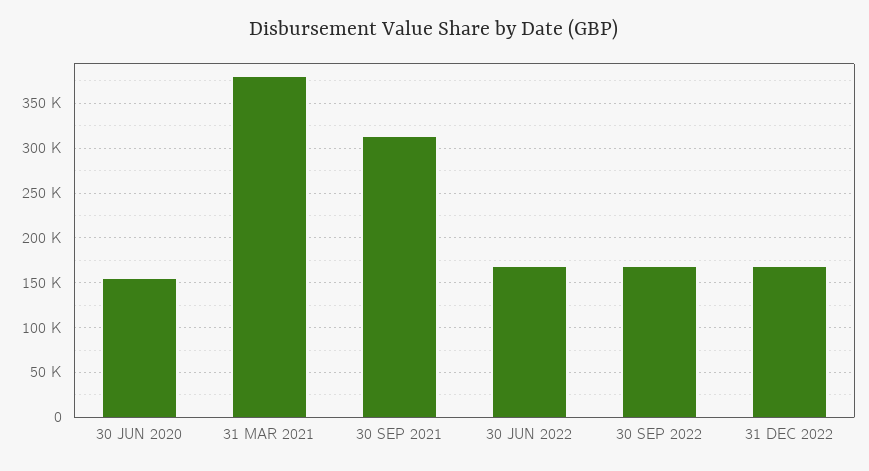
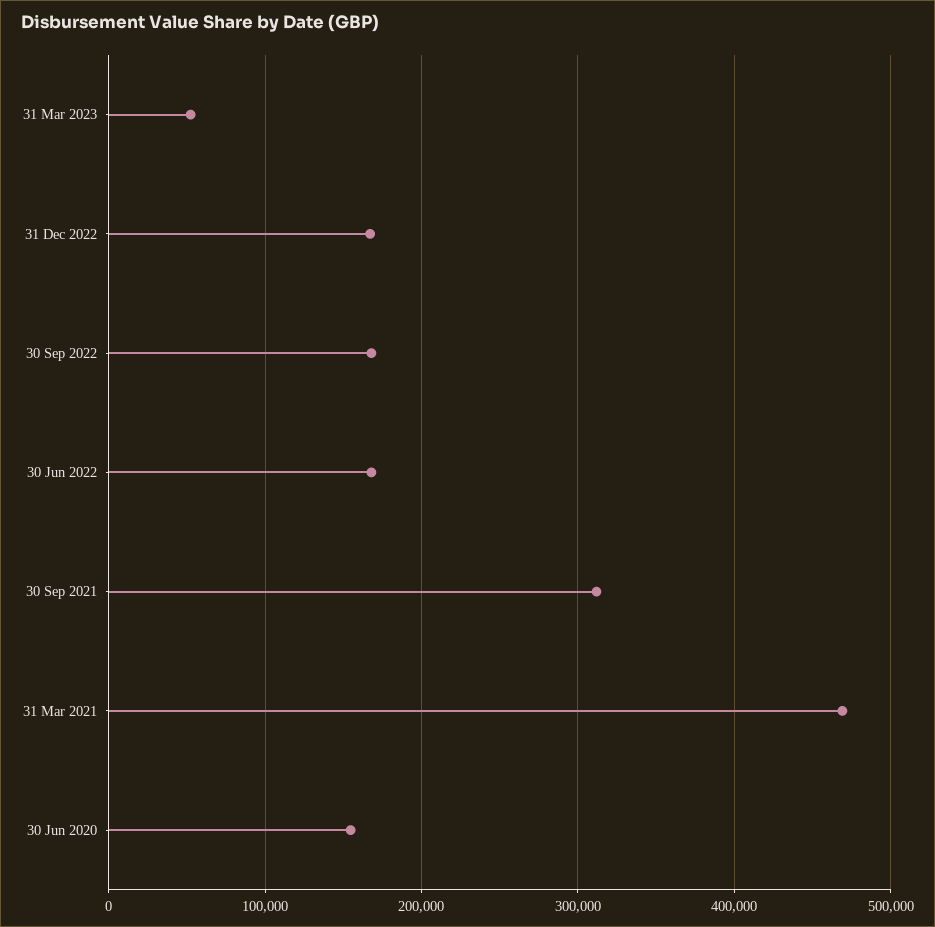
31 MAR 2021: 380000 -> 470000
31 Mar 2023: none -> 50000

